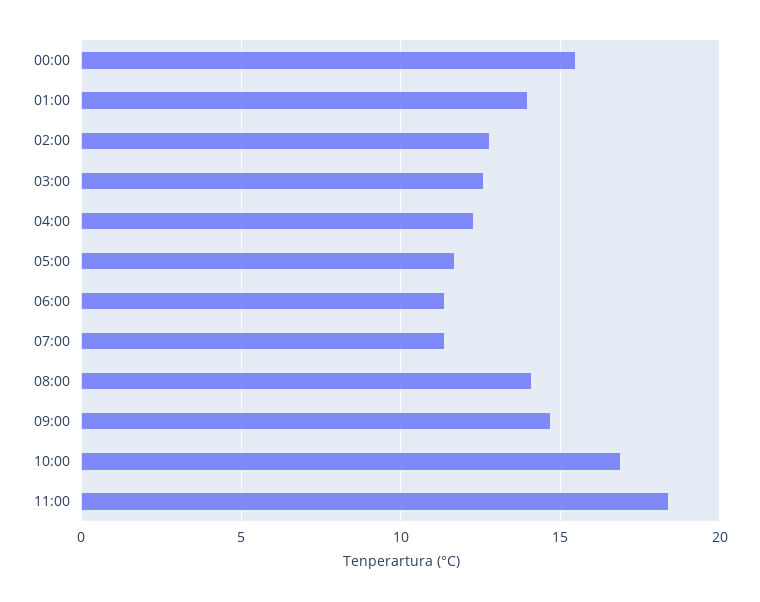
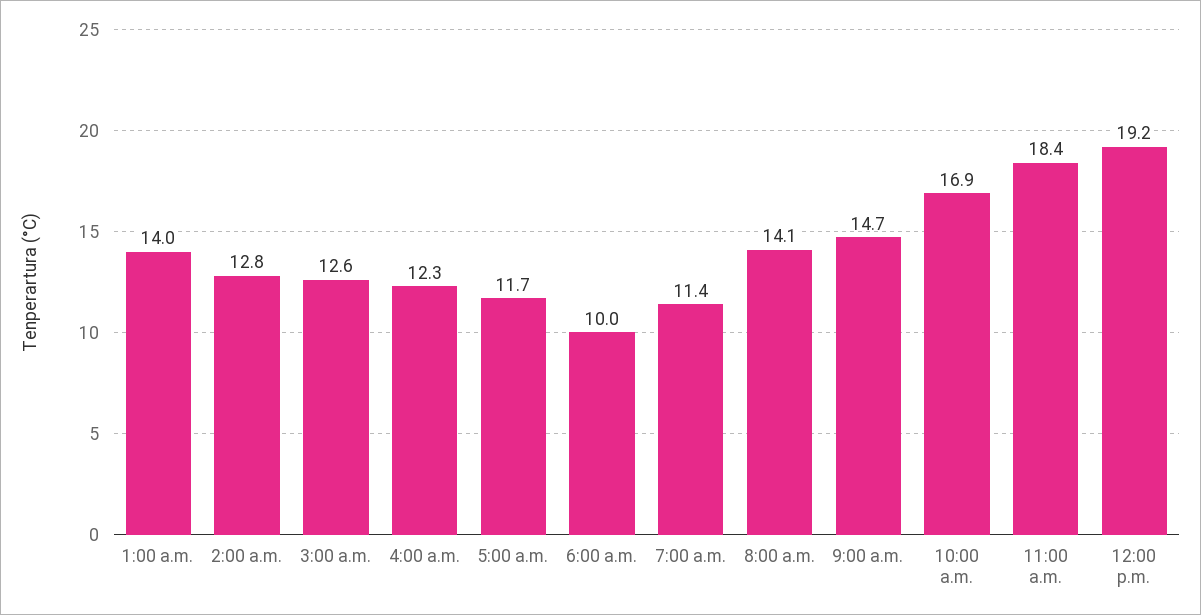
00:00: 15.5 -> none
06:00: 11.5 -> 10
12:00 p.m.: none -> 19.2

